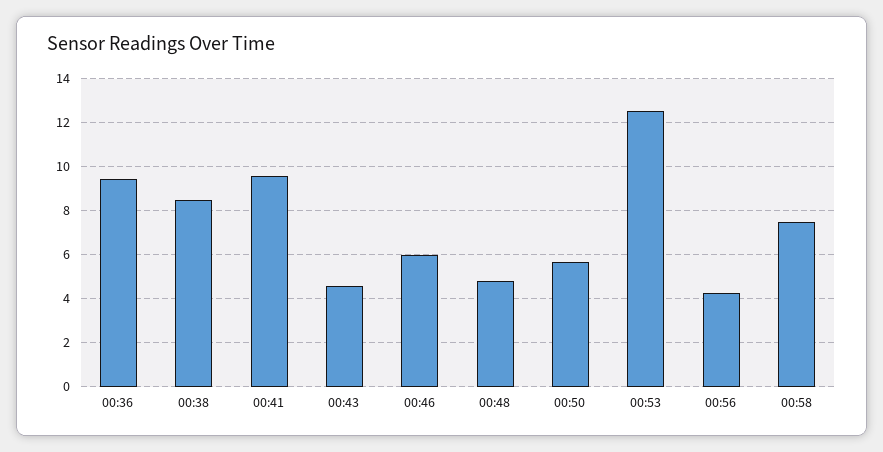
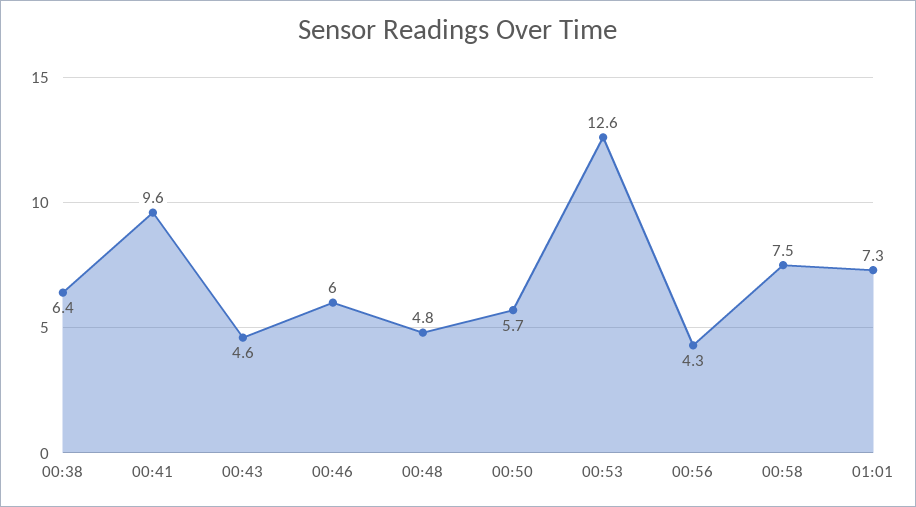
00:36: 9.5 -> none
00:38: 8.5 -> 6.4
01:01: none -> 7.3

